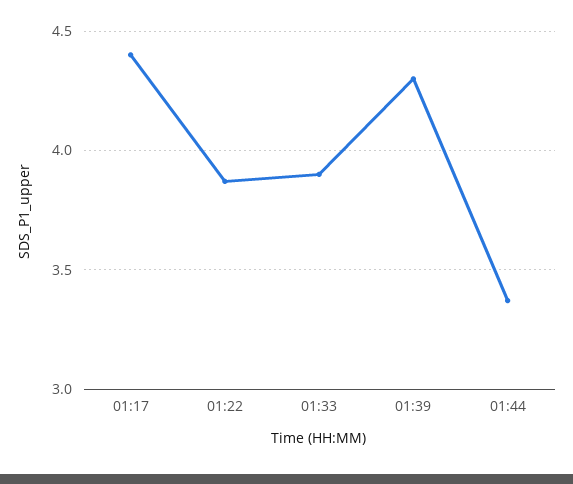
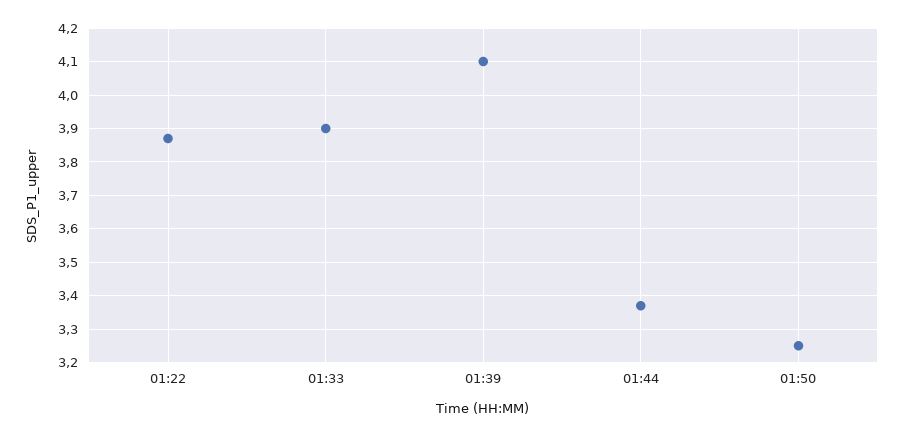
01:17: 4.4 -> none
01:39: 4.3 -> 4.1
01:50: none -> 3.25

